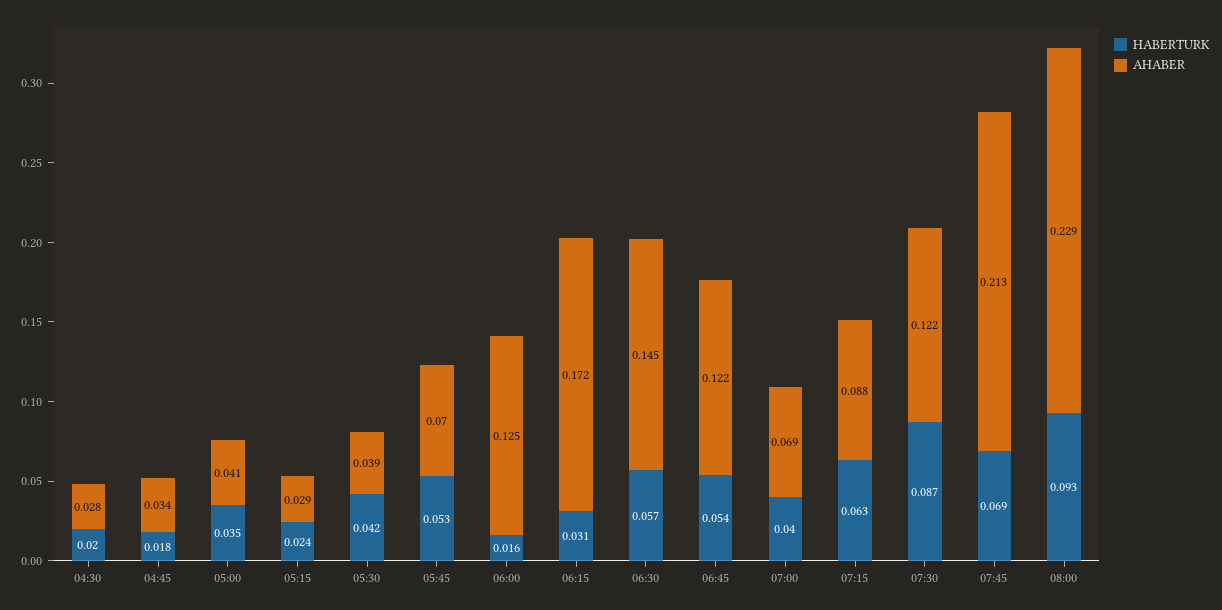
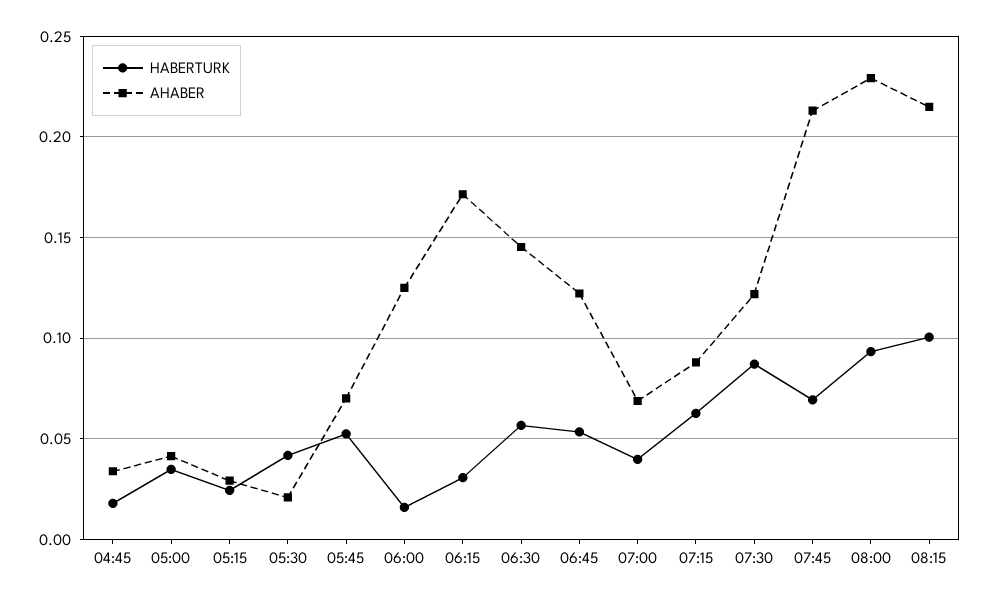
HABERTURK, 04:30: 0.02 -> none
AHABER, 04:30: 0.028 -> none
AHABER, 05:30: 0.039 -> 0.02
HABERTURK, 08:15: none -> 0.1
AHABER, 08:15: none -> 0.215

